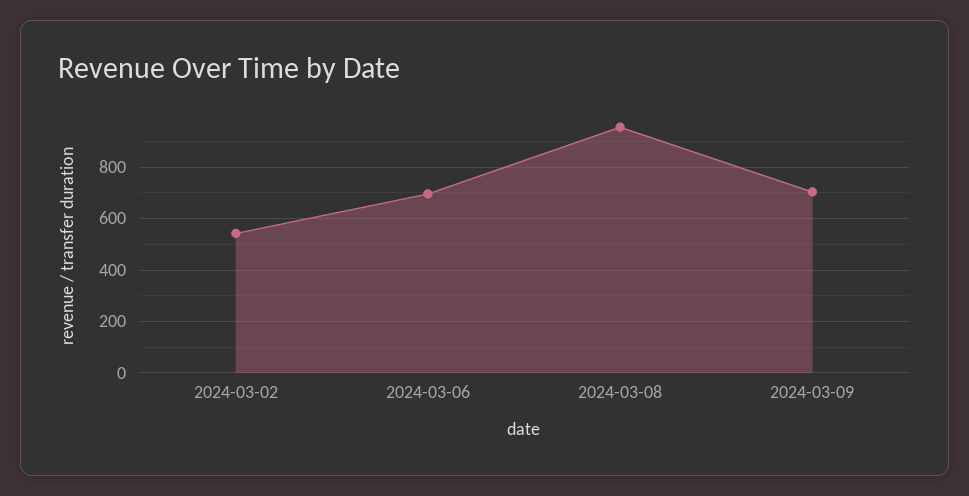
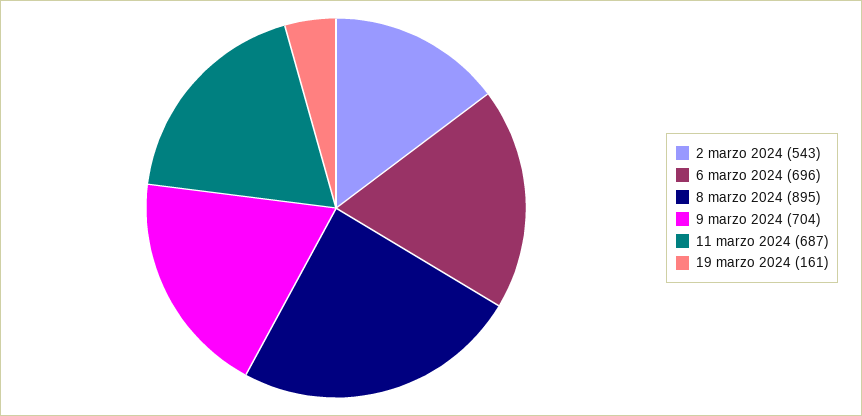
2024-03-08: 950 -> 895
11 marzo 2024: none -> 687
19 marzo 2024: none -> 161

